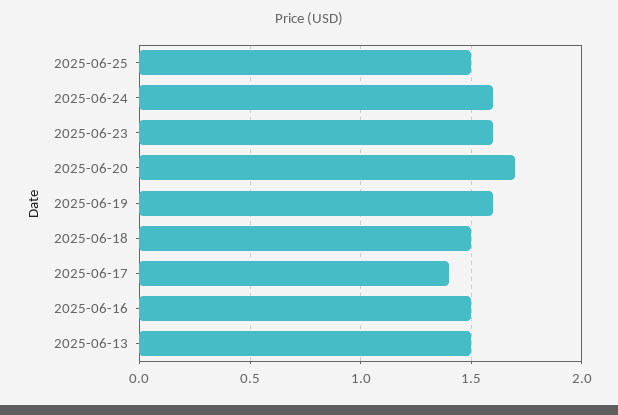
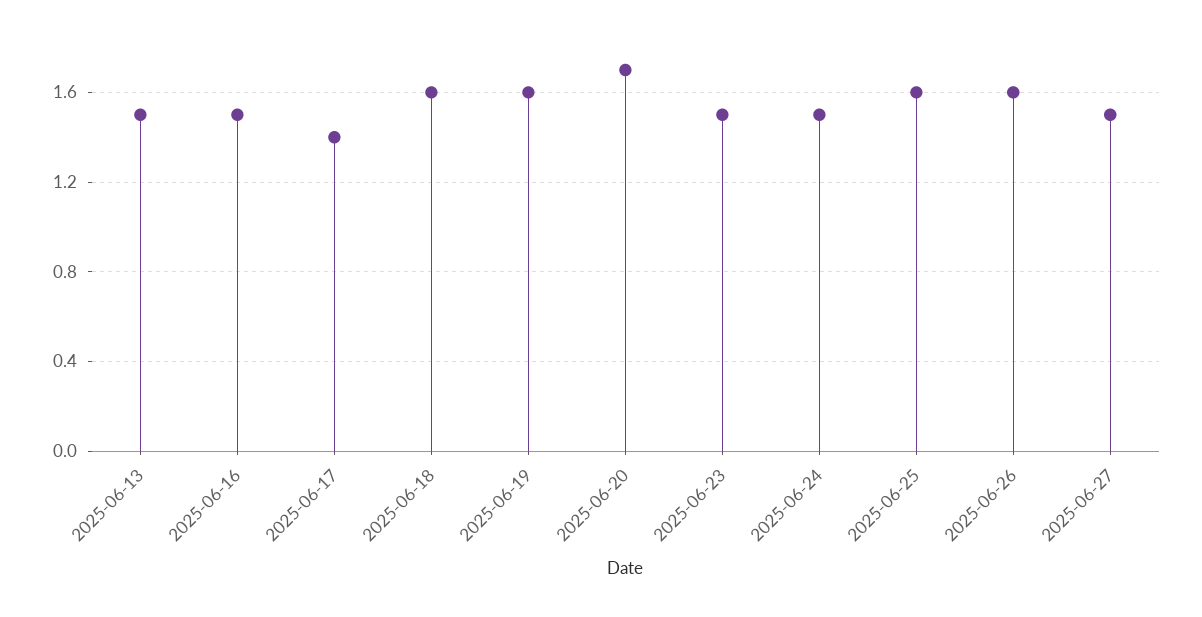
2025-06-25: 1.5 -> 1.6
2025-06-24: 1.6 -> 1.5
2025-06-23: 1.6 -> 1.5
2025-06-18: 1.5 -> 1.6
2025-06-26: none -> 1.6
2025-06-27: none -> 1.5

